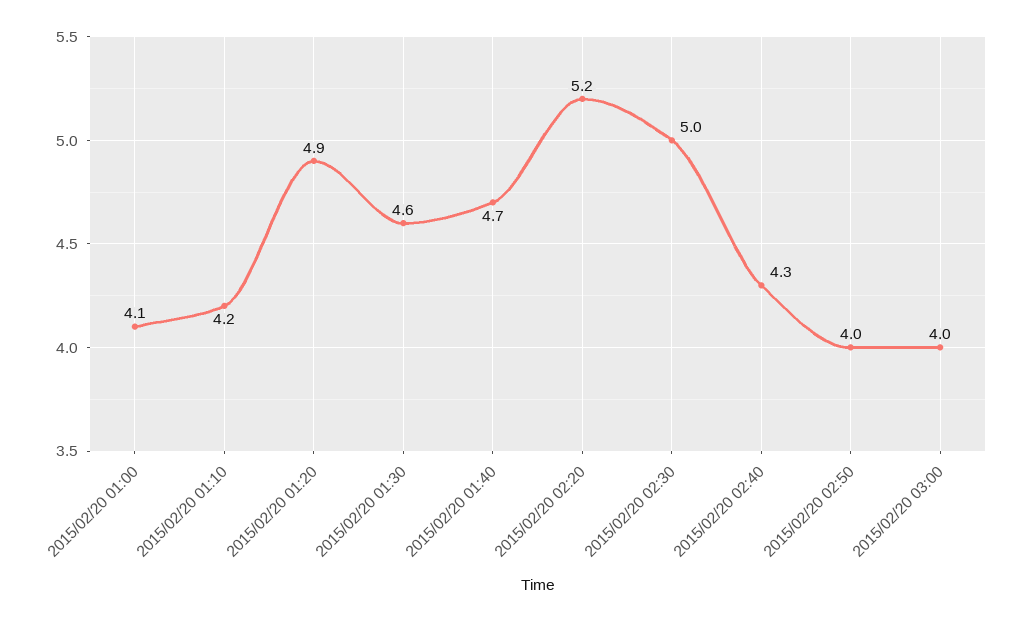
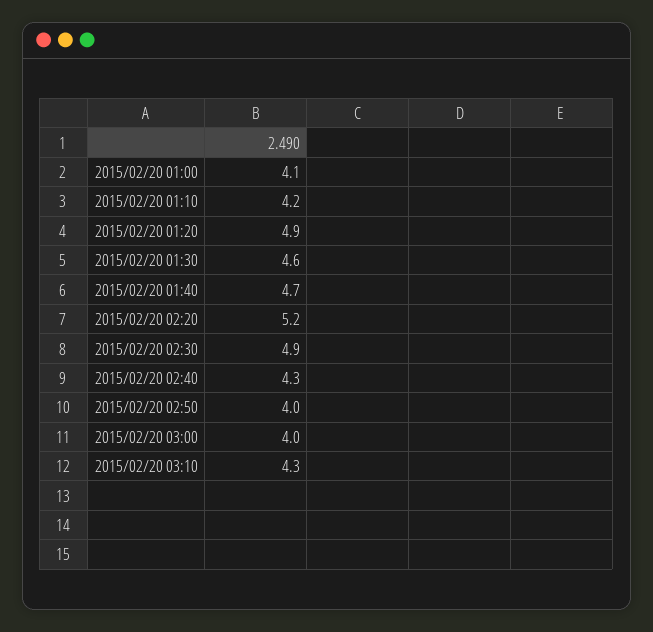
2015/02/20 02:30: 5 -> 4.9
2015/02/20 03:10: none -> 4.3

